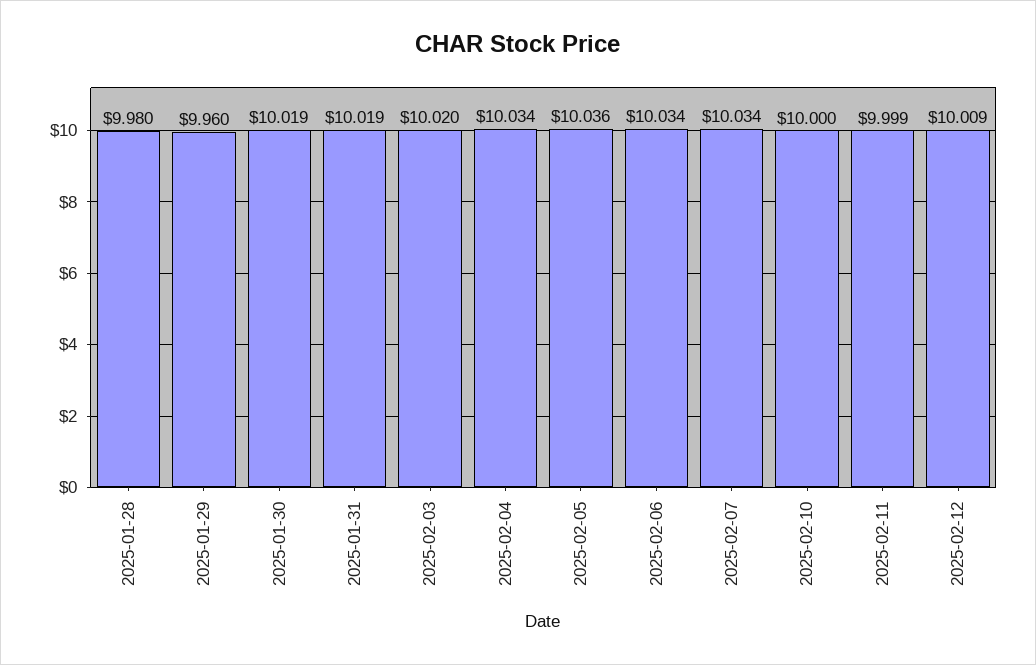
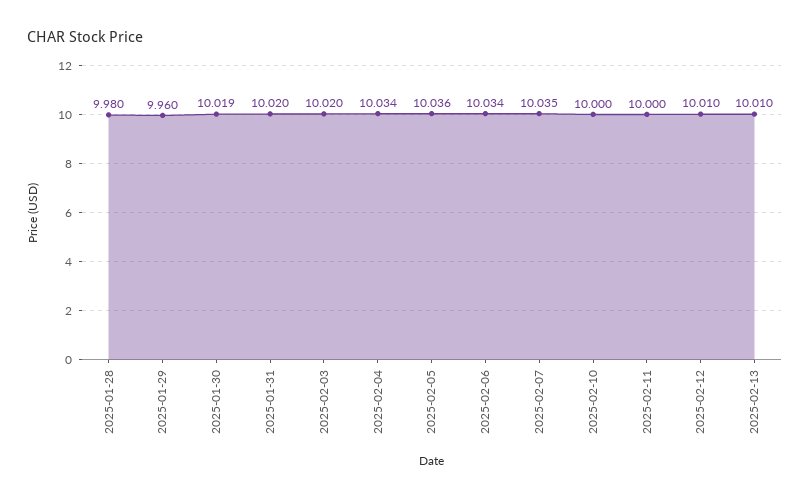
2025-01-31: 10.019 -> 10.02
2025-02-07: 10.034 -> 10.035
2025-02-11: 9.999 -> 10
2025-02-12: 10.009 -> 10.01
2025-02-13: none -> 10.01

